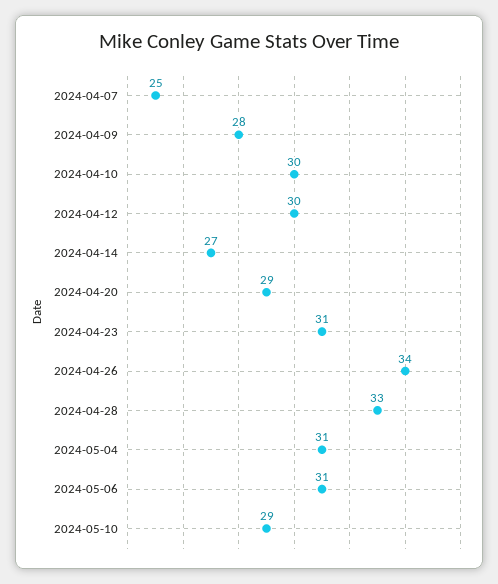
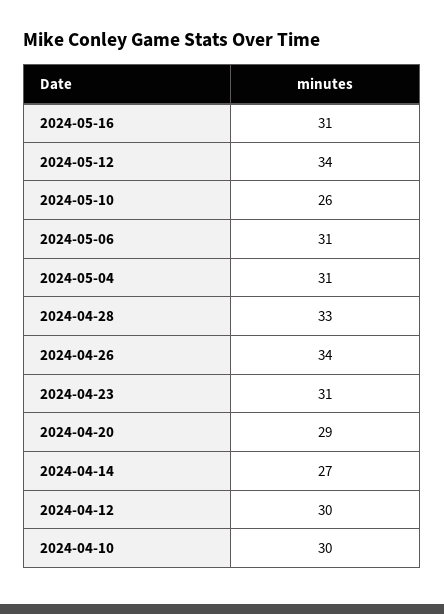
2024-04-07: 25 -> none
2024-04-09: 28 -> none
2024-05-10: 29 -> 26
2024-05-16: none -> 31
2024-05-12: none -> 34

